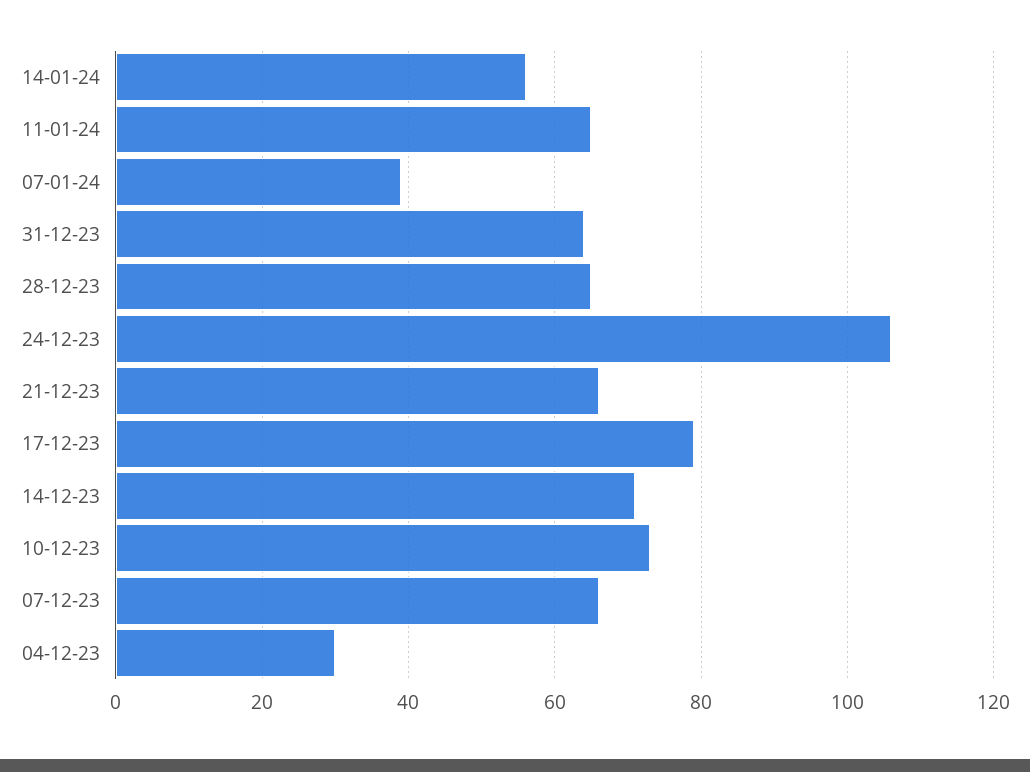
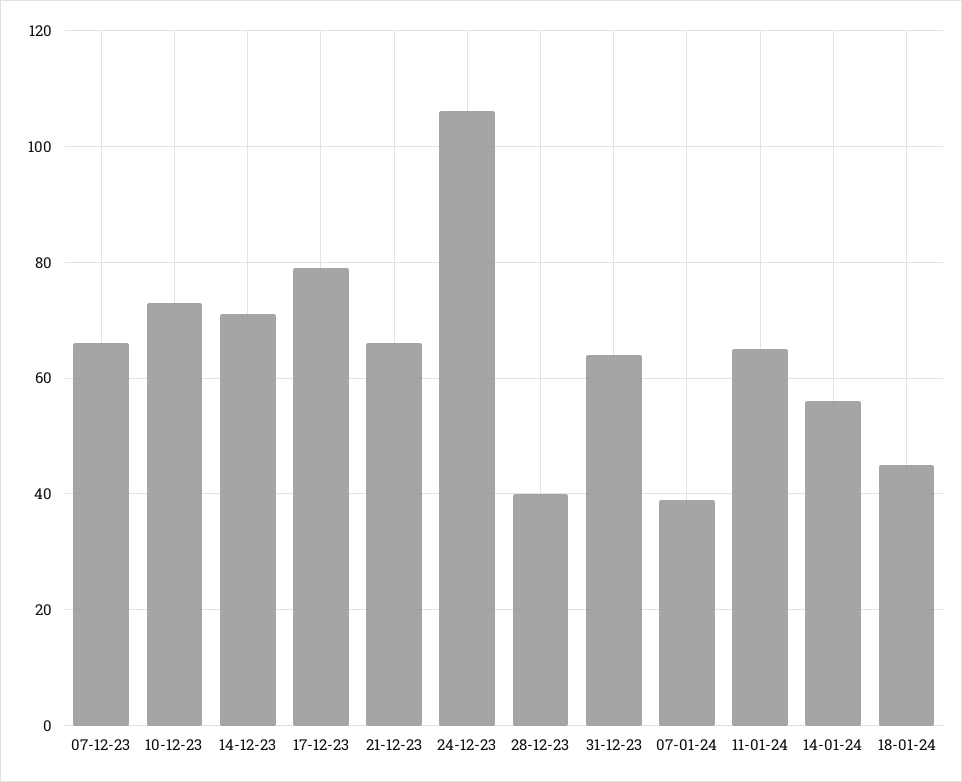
28-12-23: 65 -> 40
04-12-23: 30 -> none
18-01-24: none -> 45

